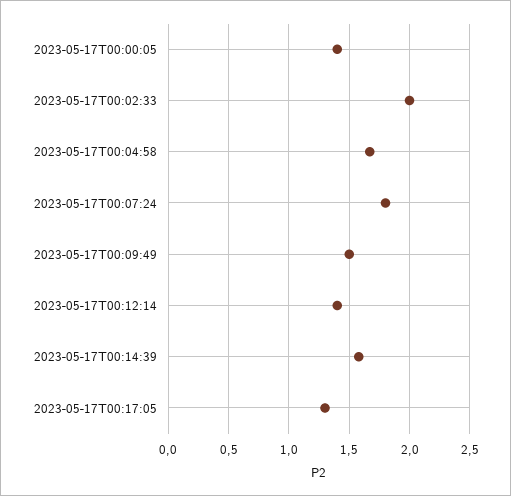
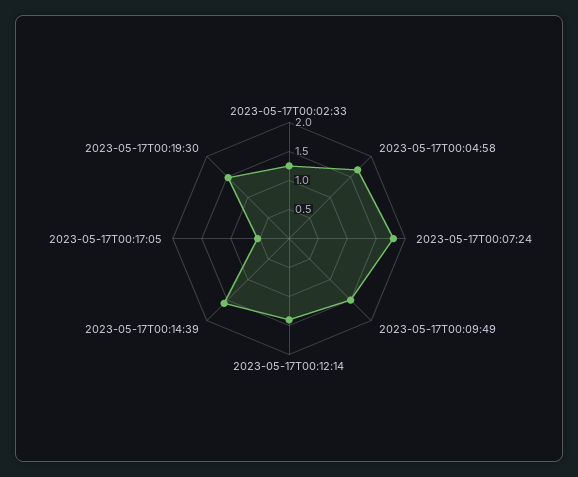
2023-05-17T00:00:05: 1.4 -> none
2023-05-17T00:02:33: 2 -> 1.25
2023-05-17T00:17:05: 1.3 -> 0.5
2023-05-17T00:19:30: none -> 1.5

